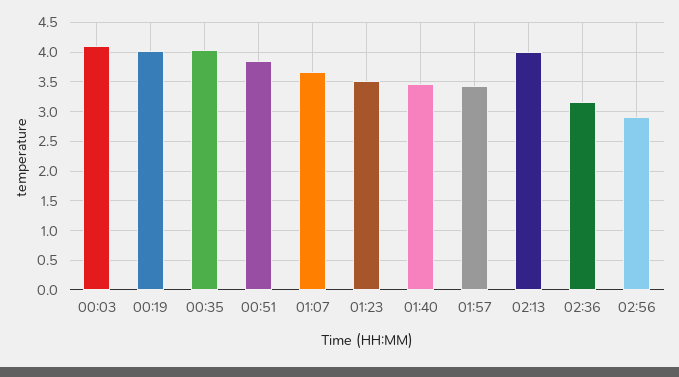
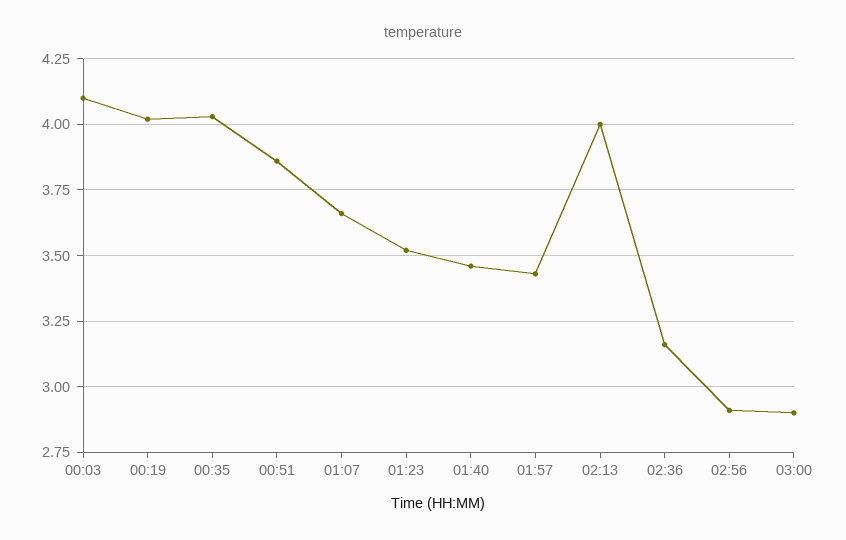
03:00: none -> 2.9

